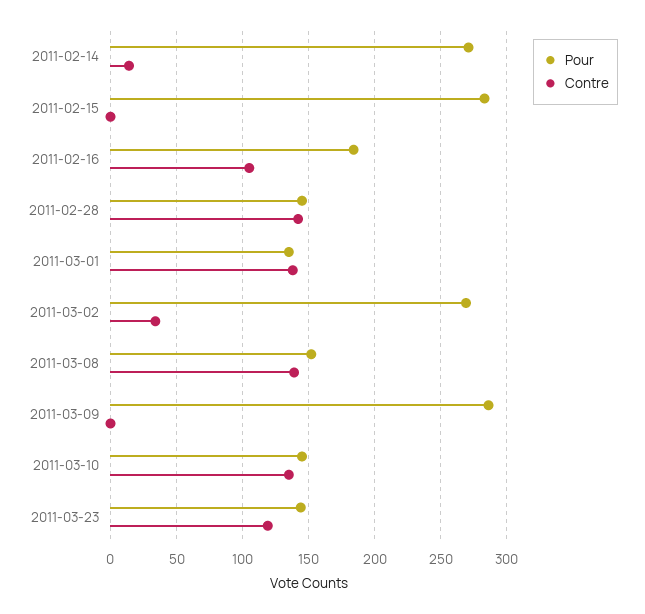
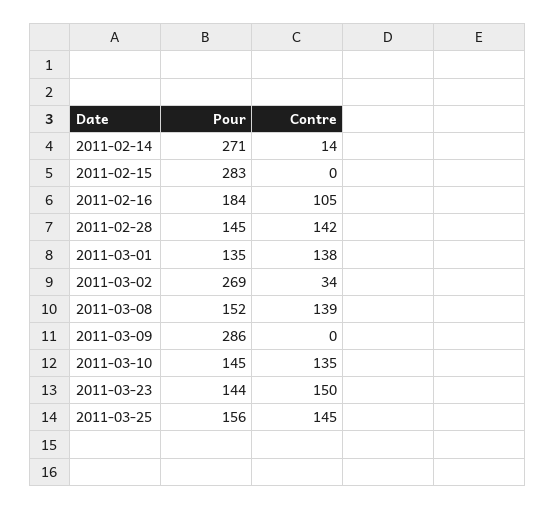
Contre, 2011-03-23: 120 -> 150
Pour, 2011-03-25: none -> 156
Contre, 2011-03-25: none -> 145

